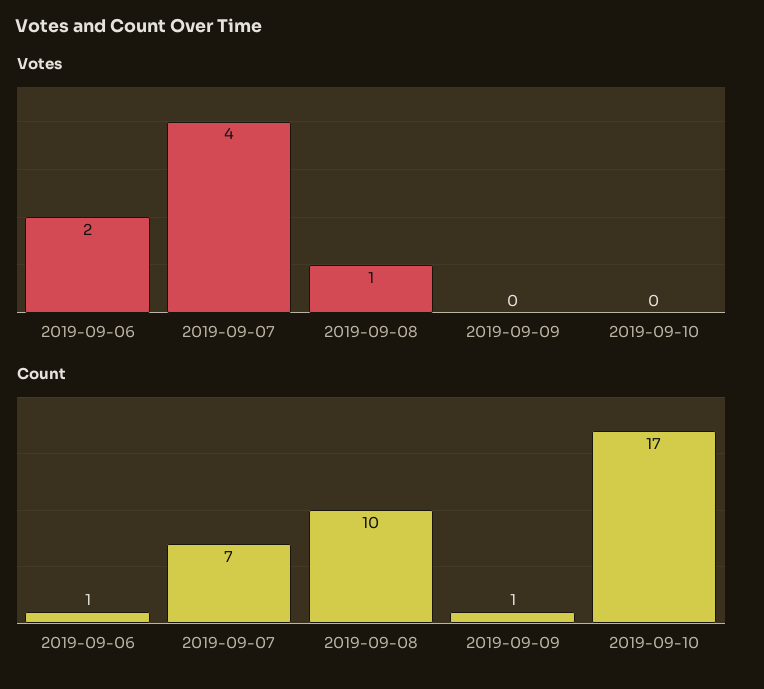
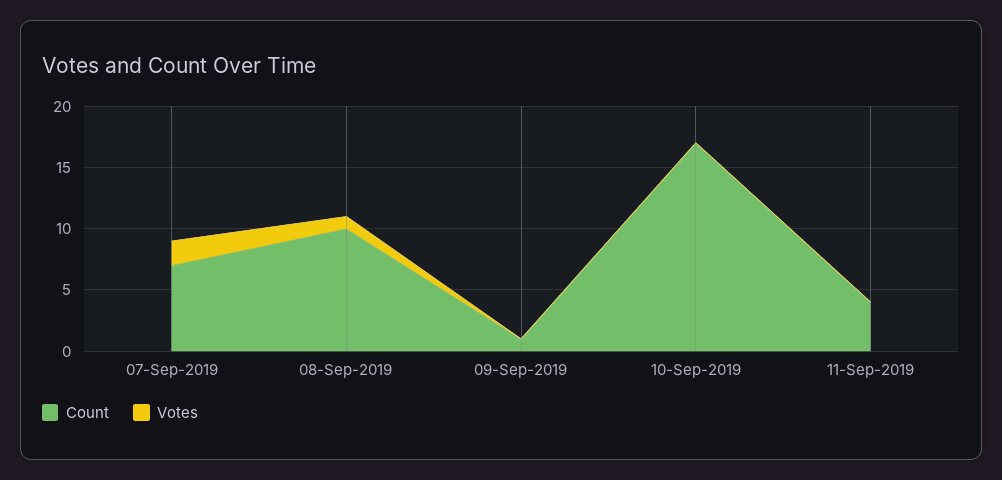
Votes, 2019-09-06: 2 -> none
Votes, 2019-09-07: 4 -> 2
Count, 2019-09-06: 1 -> none
Count, 11-Sep-2019: none -> 4
Votes, 11-Sep-2019: none -> 0

